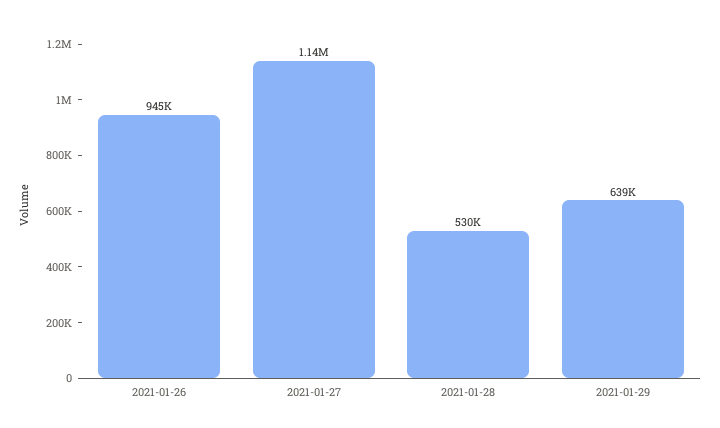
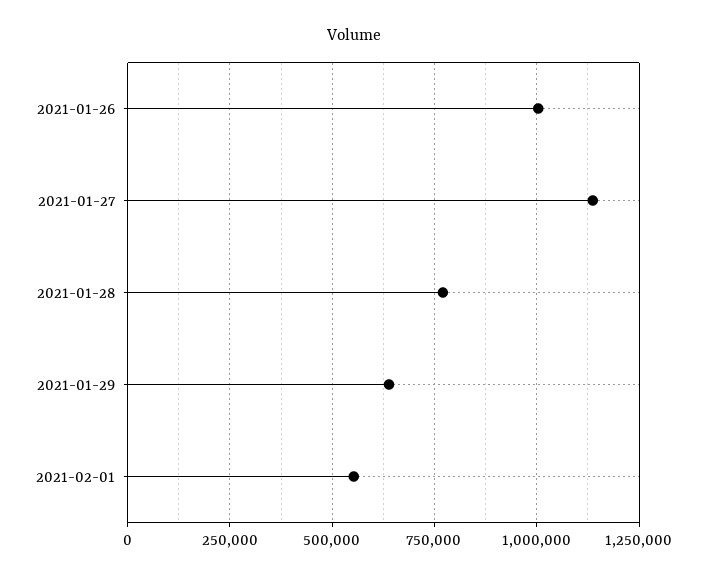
2021-01-26: 945000 -> 1000000
2021-01-28: 530000 -> 775000
2021-02-01: none -> 550000

